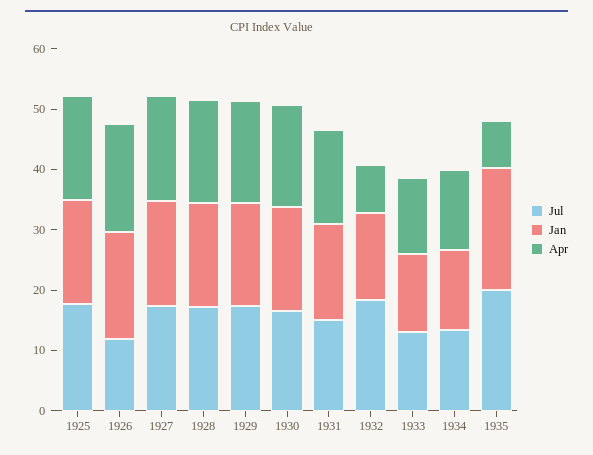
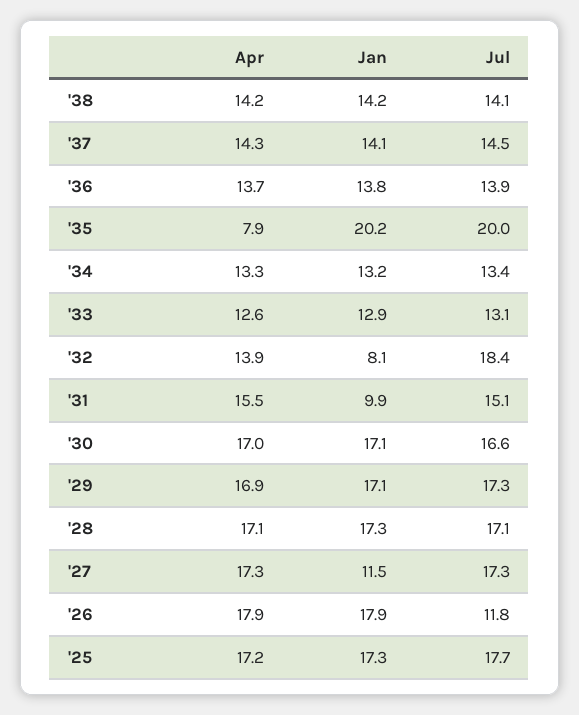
Jan, 1927: 18 -> 11.5
Jan, 1931: 16 -> 9.9
Jan, 1932: 14 -> 8.1
Apr, 1932: 8 -> 13.9
Apr, '38: none -> 14.2
Jan, '38: none -> 14.2
Jul, '38: none -> 14.1
Apr, '37: none -> 14.3
Jan, '37: none -> 14.1
Jul, '37: none -> 14.5
Apr, '36: none -> 13.7
Jan, '36: none -> 13.8
Jul, '36: none -> 13.9

